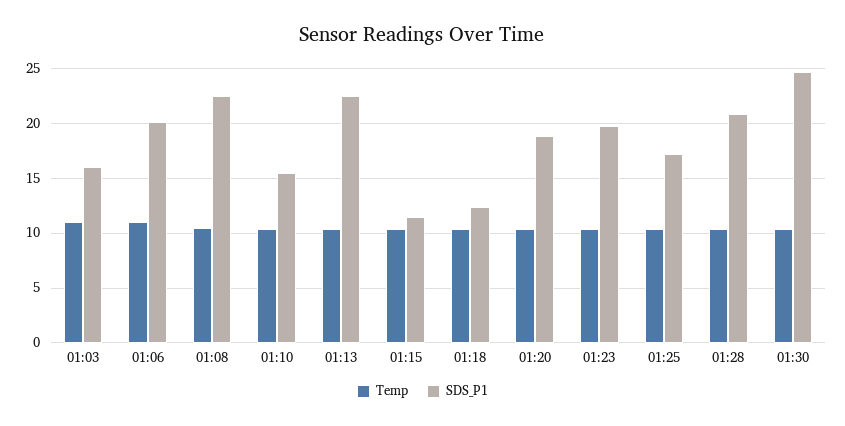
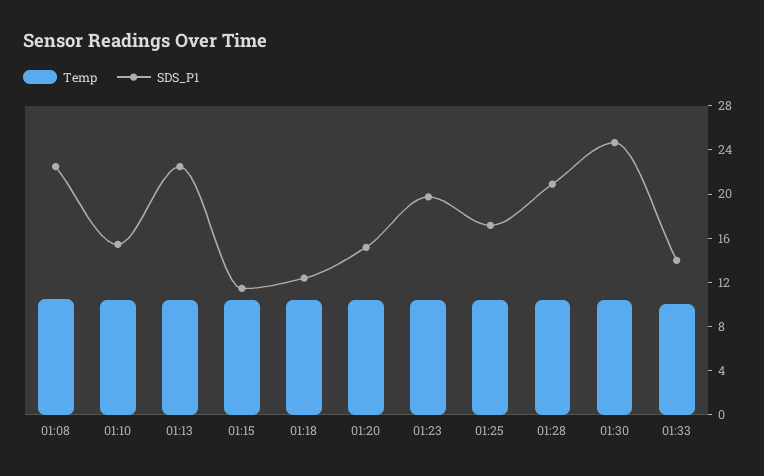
Temp, 01:03: 11 -> none
SDS_P1, 01:03: 16 -> none
Temp, 01:06: 11 -> none
SDS_P1, 01:06: 20 -> none
SDS_P1, 01:20: 19 -> 15
Temp, 01:33: none -> 10
SDS_P1, 01:33: none -> 14

